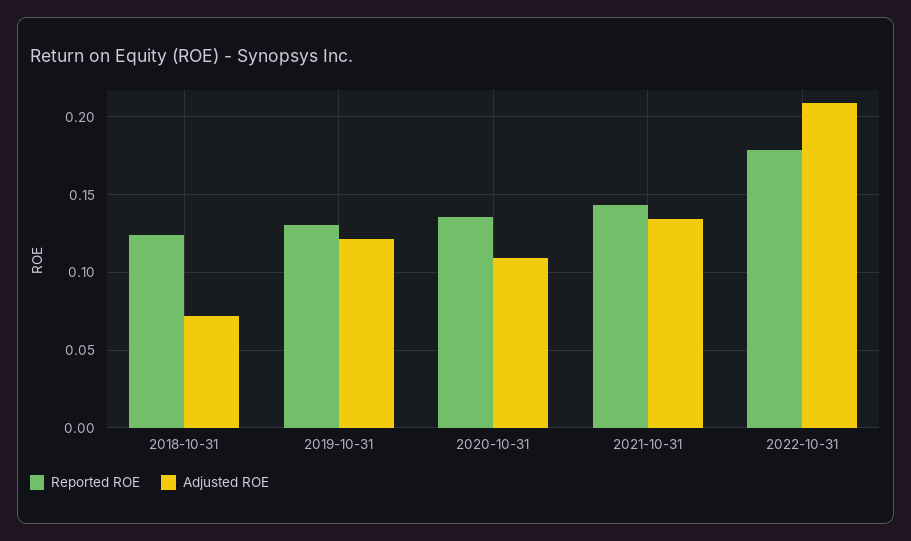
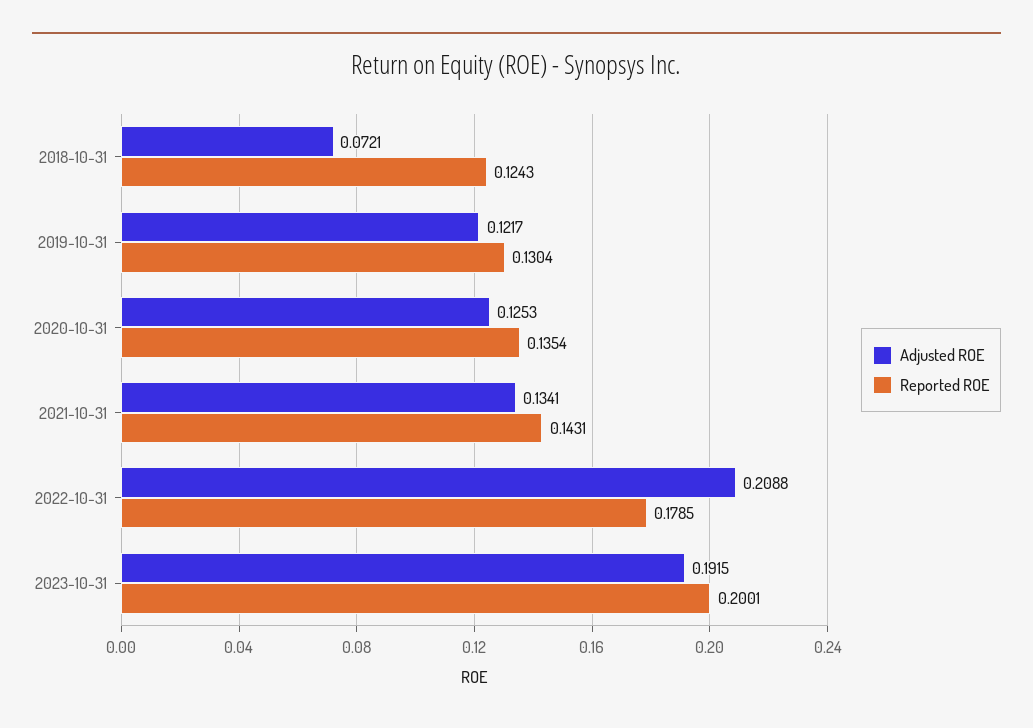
Adjusted ROE, 2020-10-31: 0.11 -> 0.1253
Adjusted ROE, 2023-10-31: none -> 0.1915
Reported ROE, 2023-10-31: none -> 0.2001

